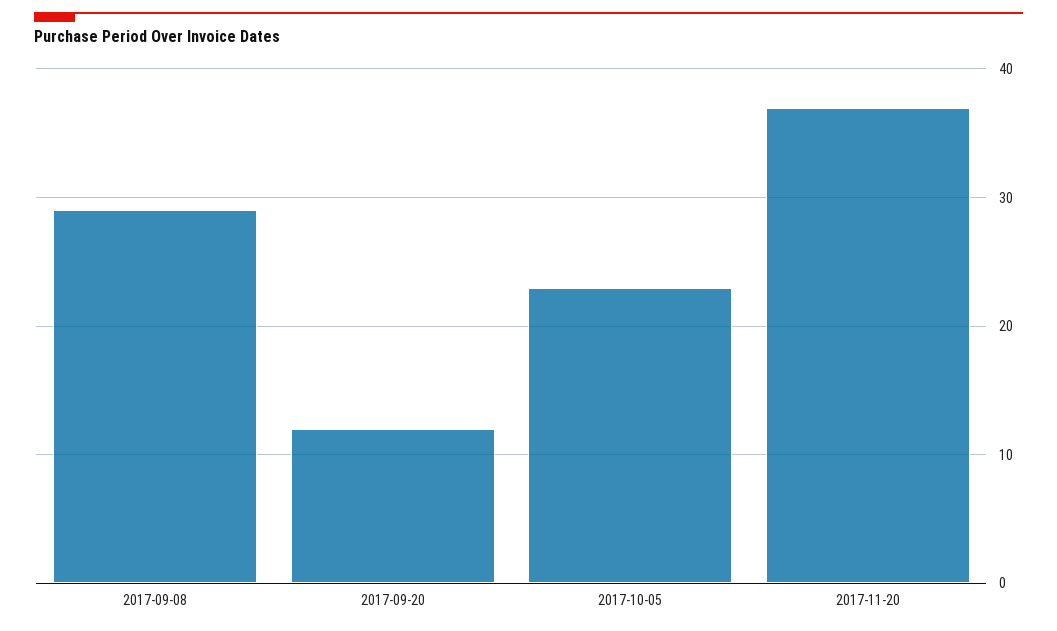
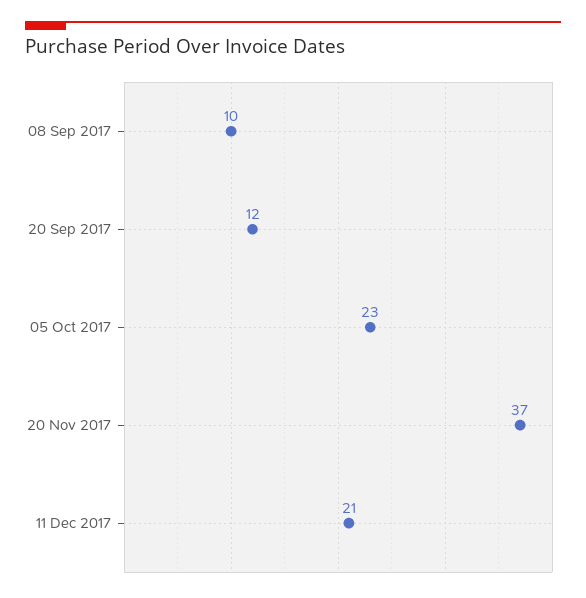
2017-09-08: 29 -> 10
11 Dec 2017: none -> 21

